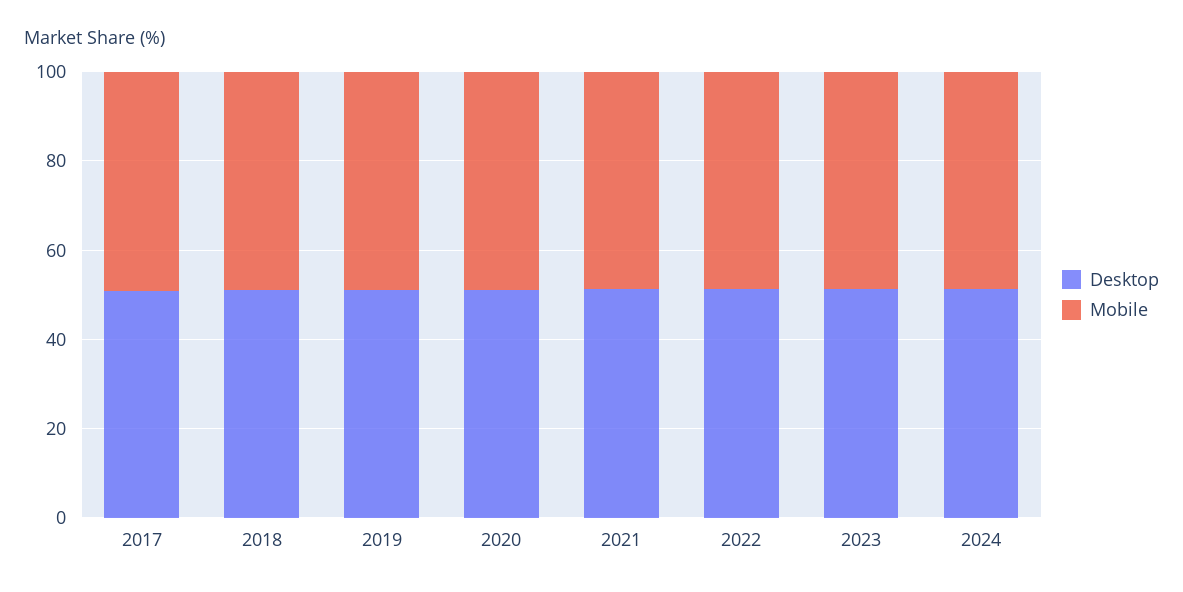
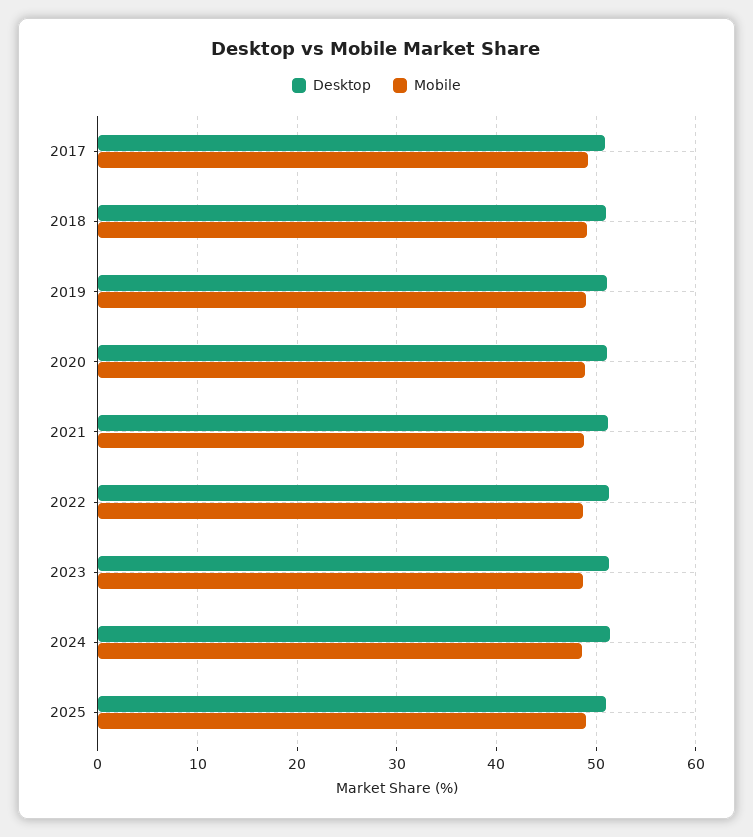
Desktop, 2025: none -> 51
Mobile, 2025: none -> 49

